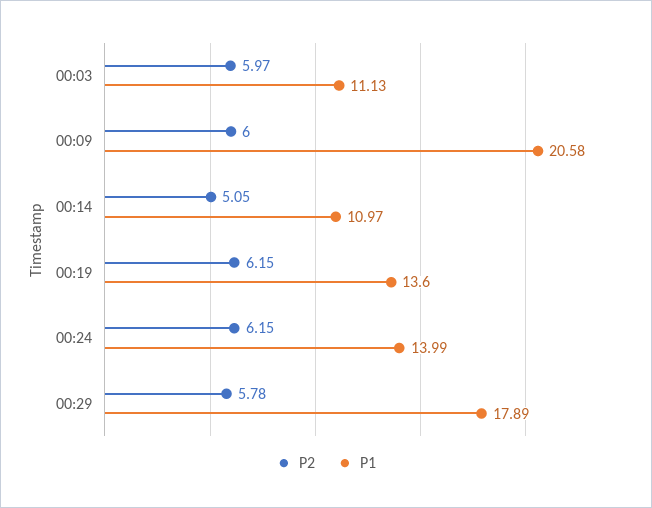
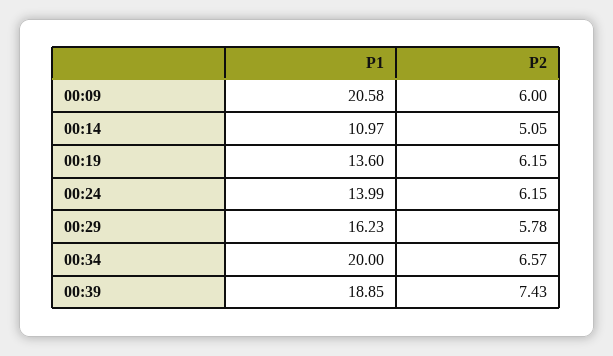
P2, 00:03: 5.97 -> none
P1, 00:03: 11.13 -> none
P1, 00:29: 17.89 -> 16.23
P1, 00:34: none -> 20
P2, 00:34: none -> 6.57
P1, 00:39: none -> 18.85
P2, 00:39: none -> 7.43

